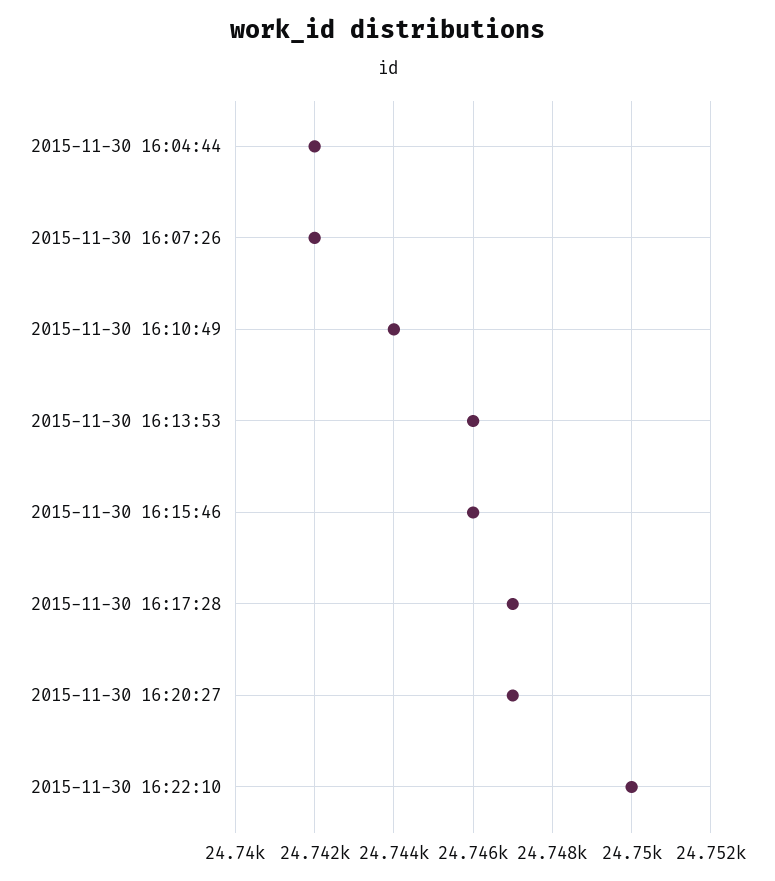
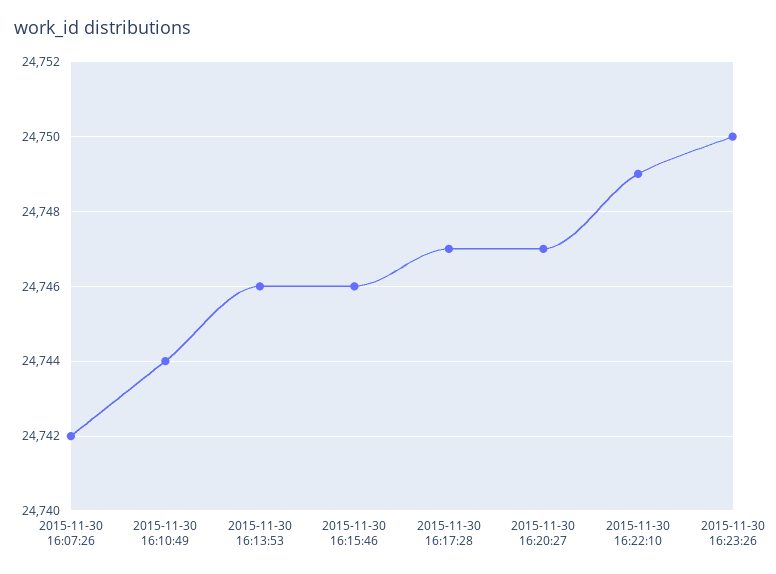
2015-11-30 16:04:44: 24742 -> none
2015-11-30 16:22:10: 24750 -> 24749
2015-11-30 16:23:26: none -> 24750

